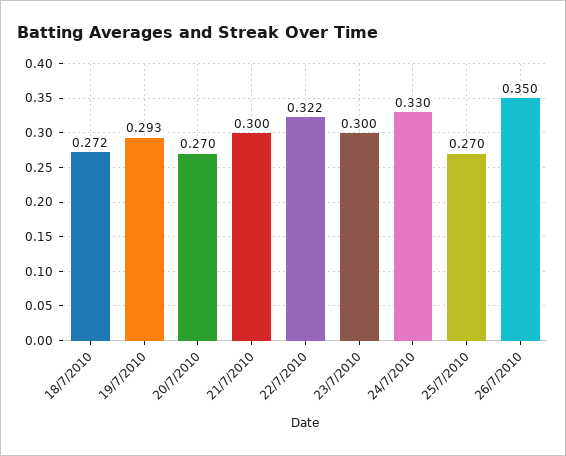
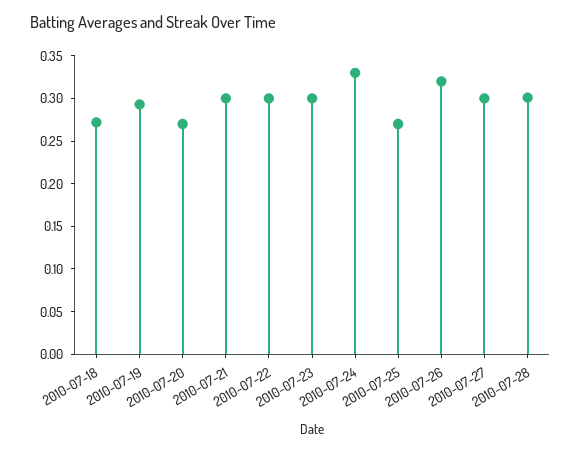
22/7/2010: 0.322 -> 0.3
26/7/2010: 0.35 -> 0.32
2010-07-27: none -> 0.3
2010-07-28: none -> 0.3

